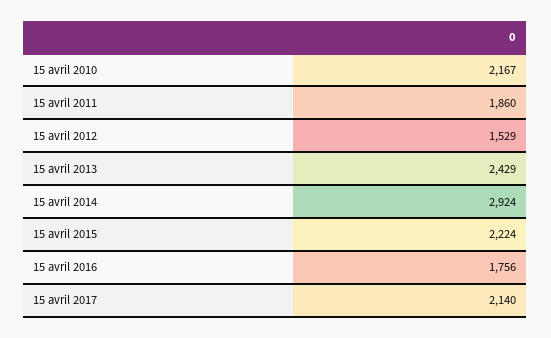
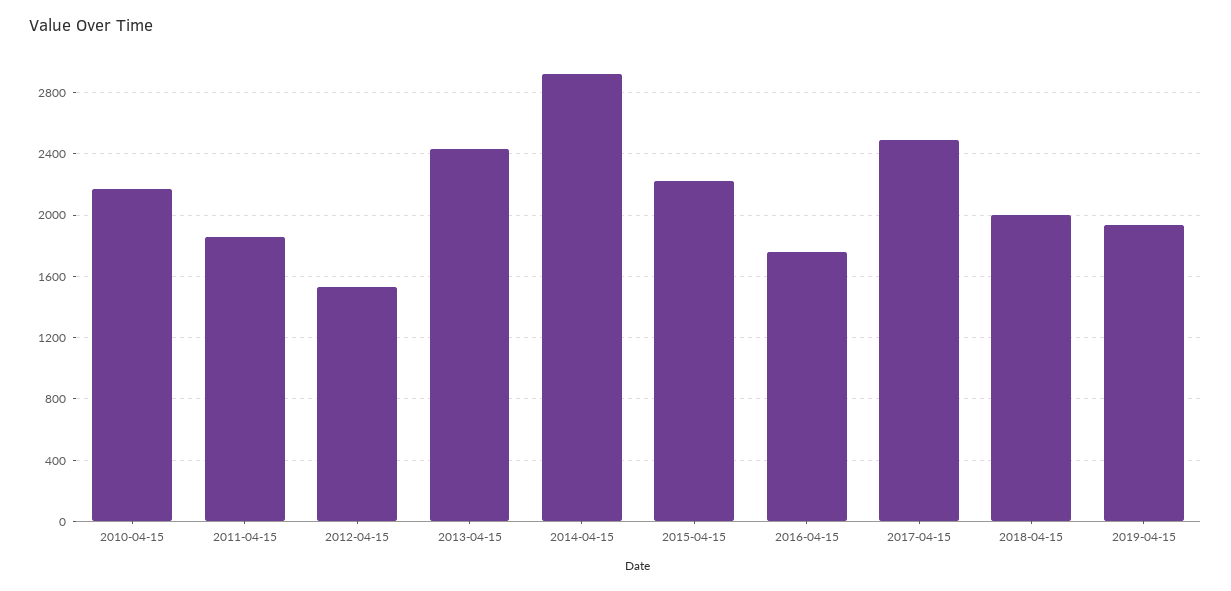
15 avril 2017: 2140 -> 2500
2018-04-15: none -> 2000
2019-04-15: none -> 1950

